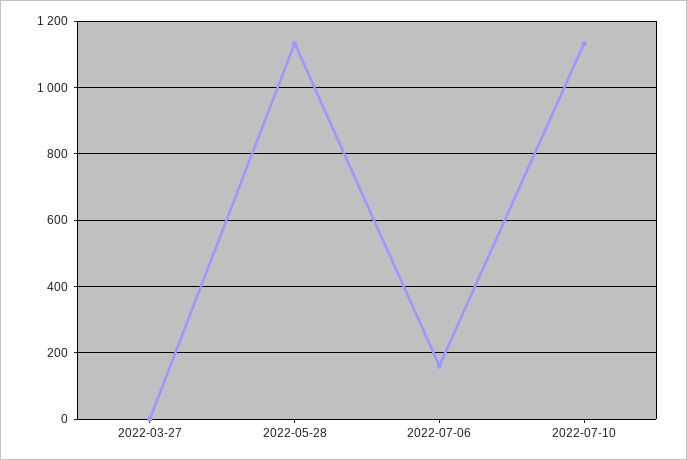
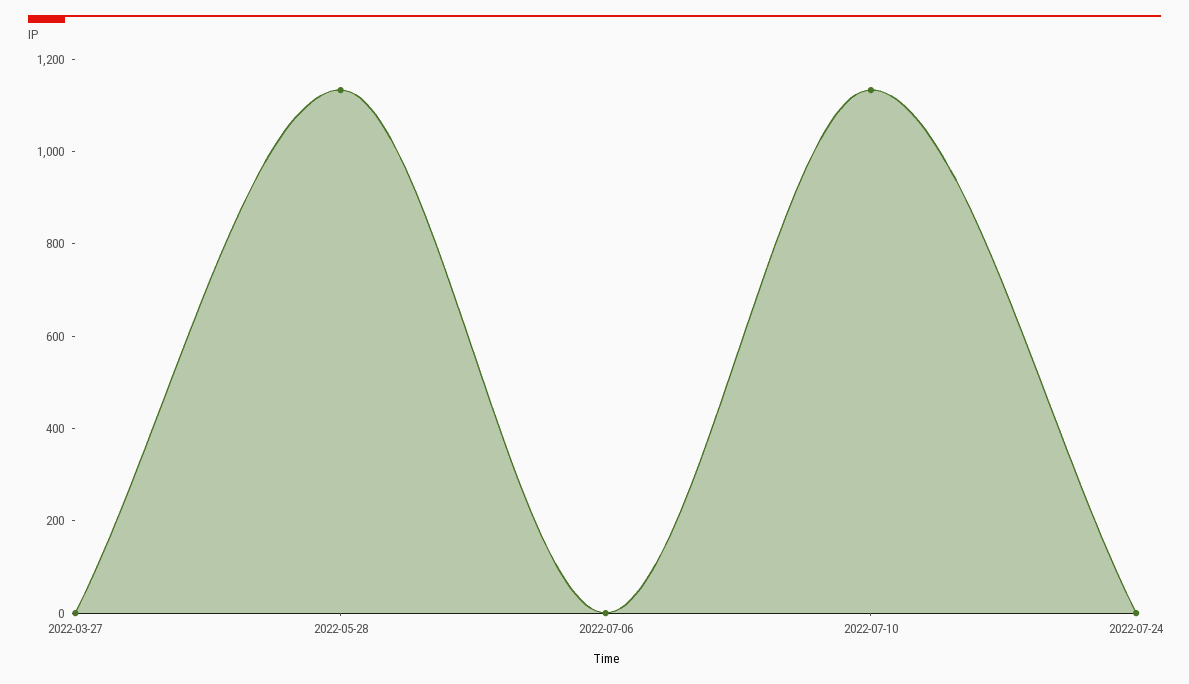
2022-07-06: 160 -> 0
2022-07-24: none -> 0

